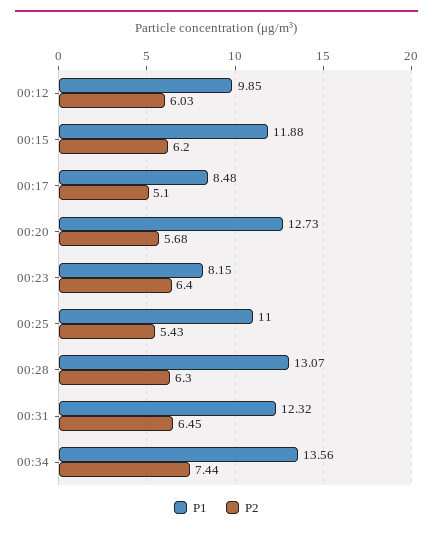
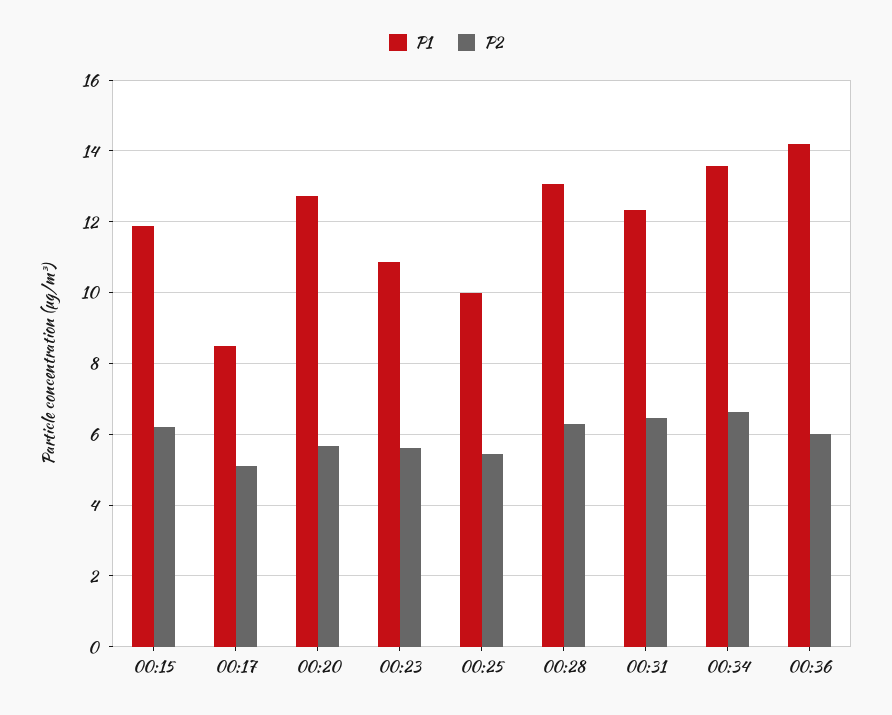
P1, 00:12: 9.85 -> none
P2, 00:12: 6.03 -> none
P1, 00:23: 8.15 -> 10.8
P2, 00:23: 6.4 -> 5.6
P1, 00:25: 11 -> 10
P2, 00:34: 7.44 -> 6.6
P1, 00:36: none -> 14.2
P2, 00:36: none -> 6

